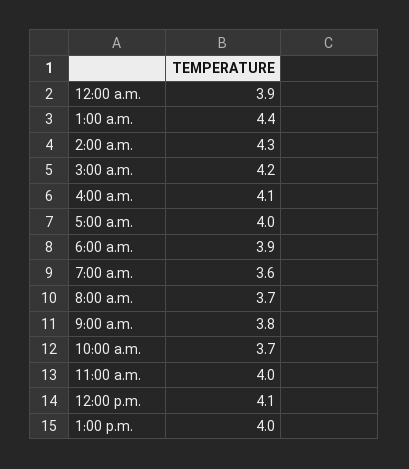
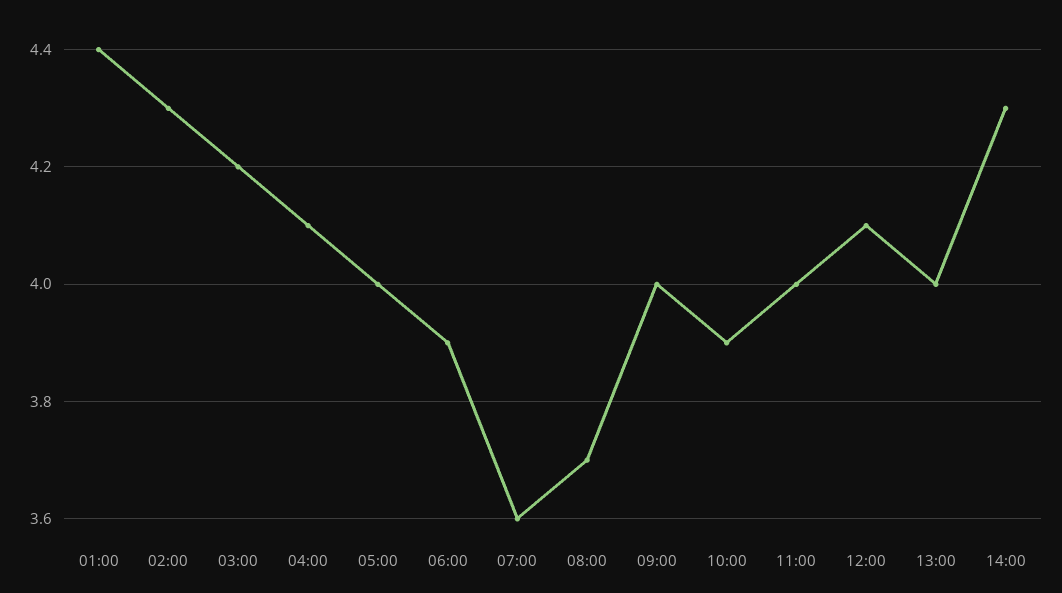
12:00 a.m.: 3.9 -> none
9:00 a.m.: 3.8 -> 4
10:00 a.m.: 3.7 -> 3.9
14:00: none -> 4.3

